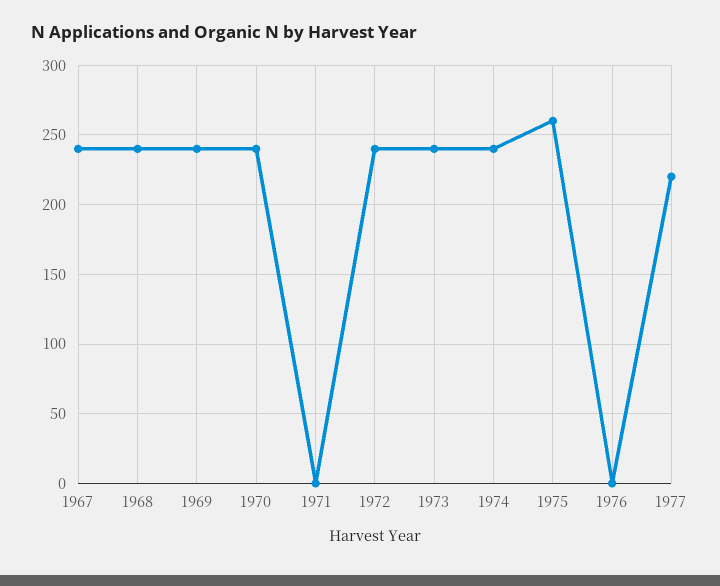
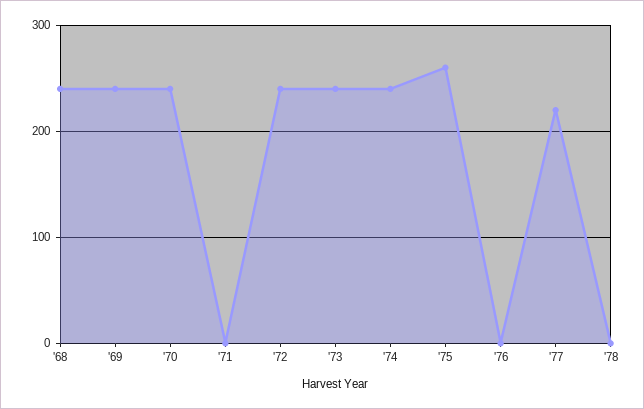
1967: 240 -> none
'78: none -> 0

